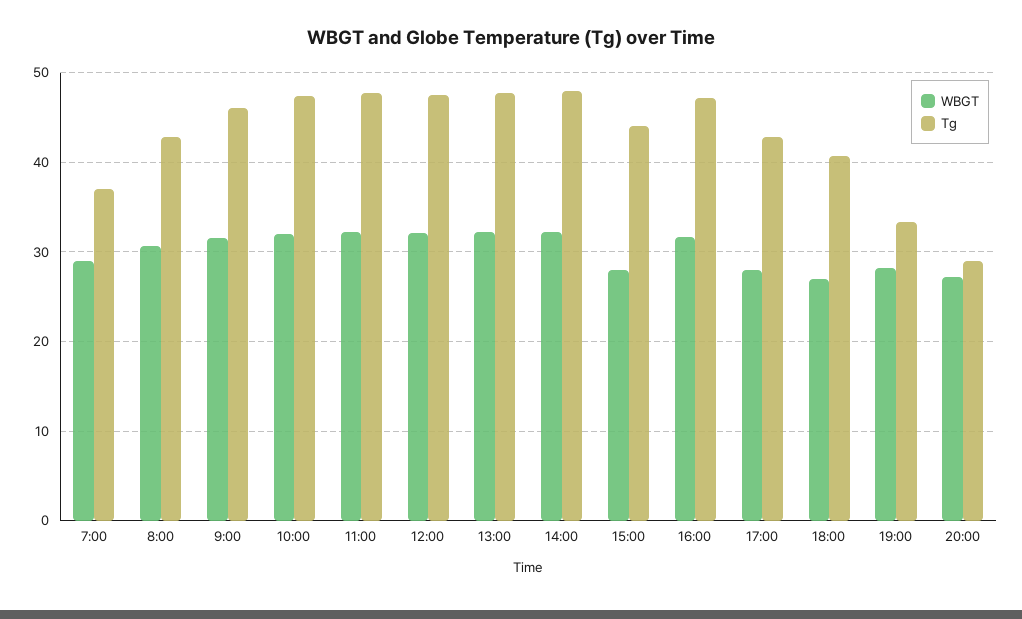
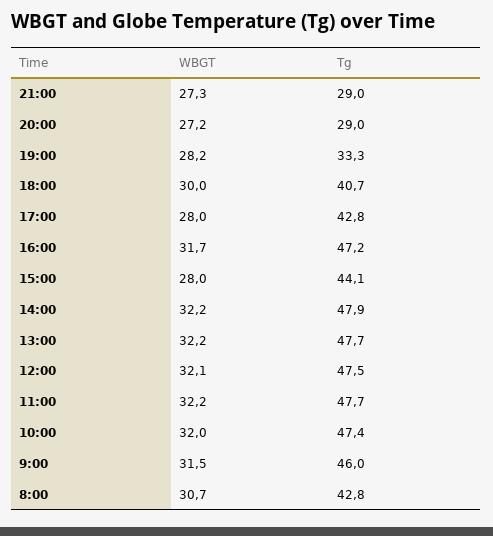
WBGT, 7:00: 29 -> none
Tg, 7:00: 37 -> none
WBGT, 18:00: 27 -> 30
WBGT, 21:00: none -> 27.3
Tg, 21:00: none -> 29

